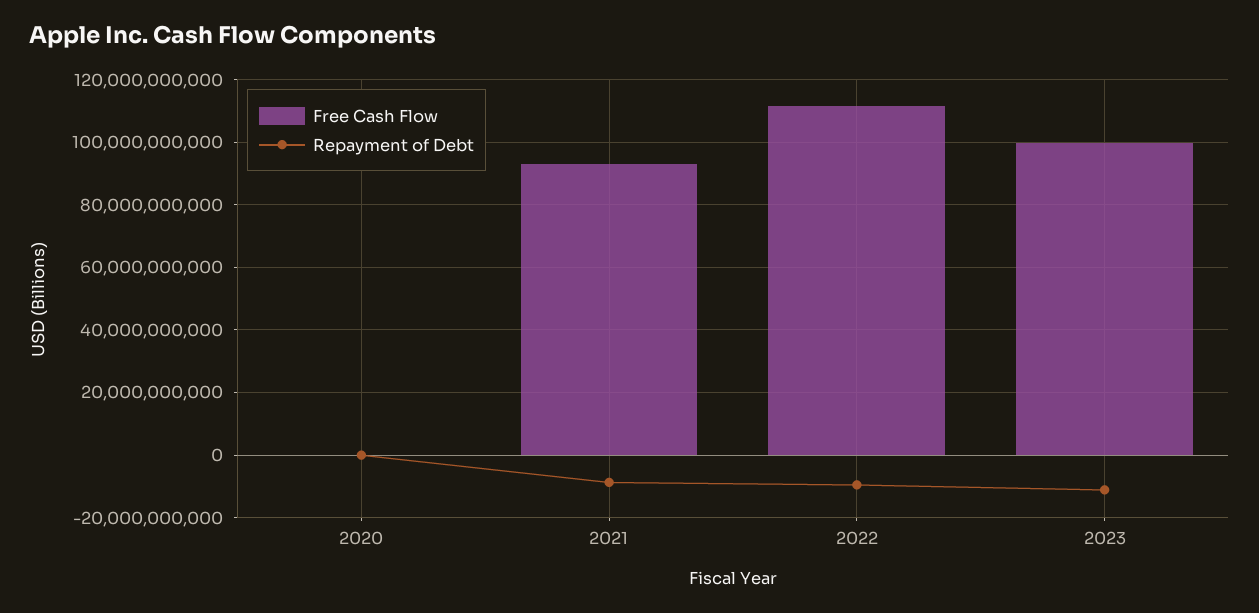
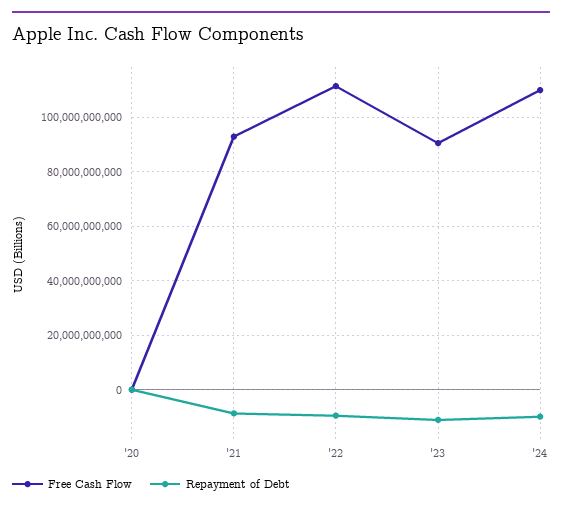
Free Cash Flow, 2023: 100000000000 -> 90000000000
Free Cash Flow, '24: none -> 110000000000
Repayment of Debt, '24: none -> -10000000000

